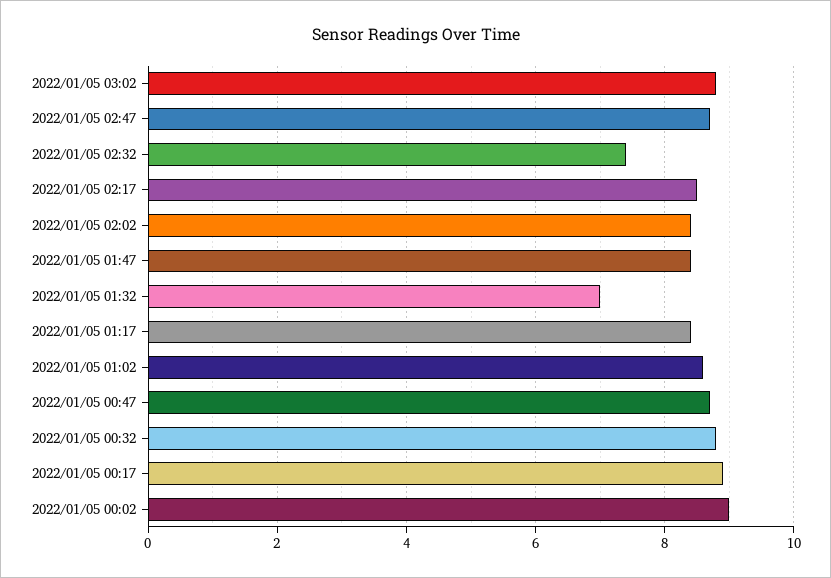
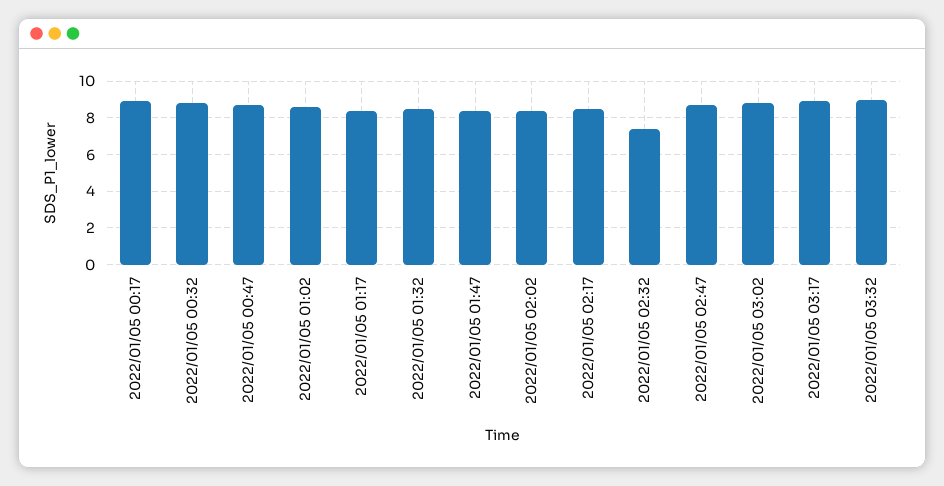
2022/01/05 01:32: 7 -> 8.5
2022/01/05 00:02: 9 -> none
2022/01/05 03:17: none -> 9
2022/01/05 03:32: none -> 9

